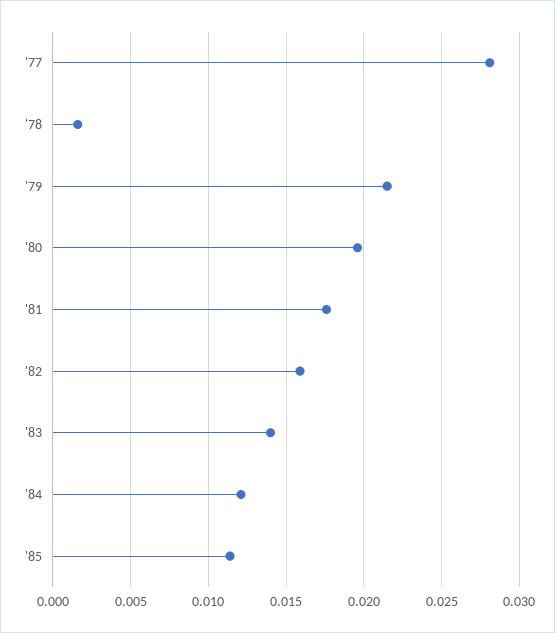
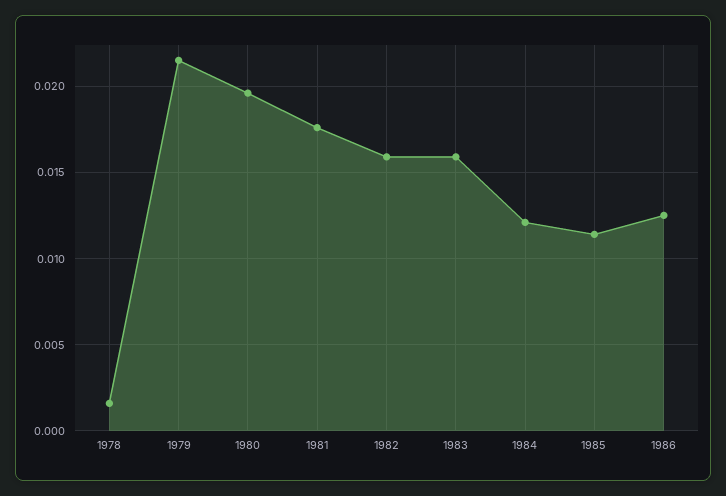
'77: 0.028 -> none
'83: 0.014 -> 0.016
1986: none -> 0.0125

